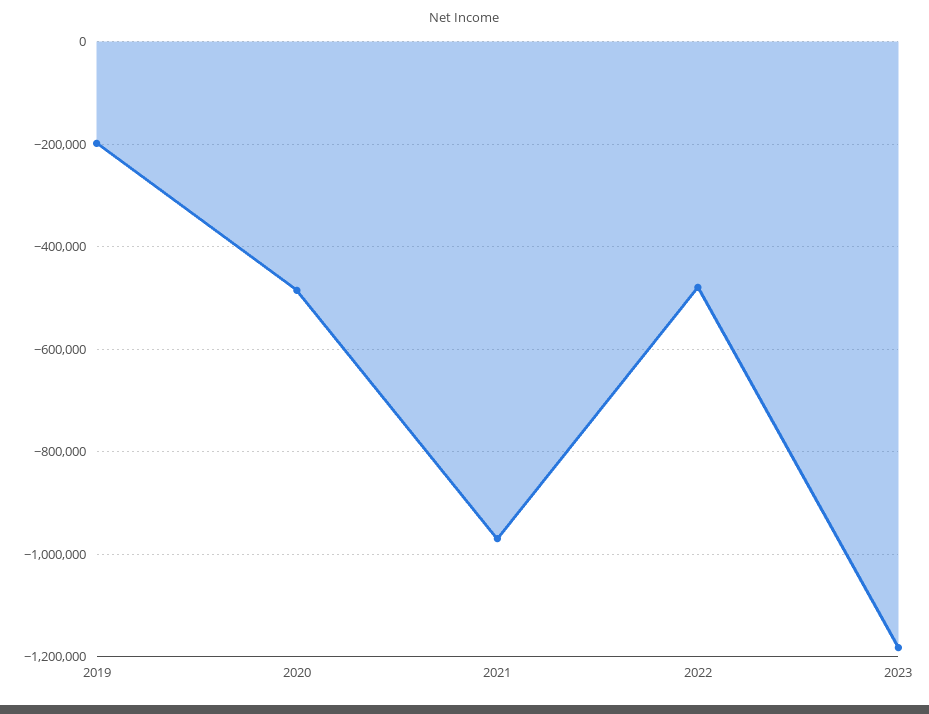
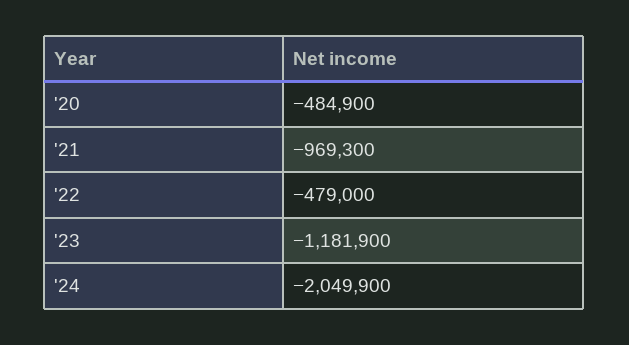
2019: -200000 -> none
'24: none -> -2049900

